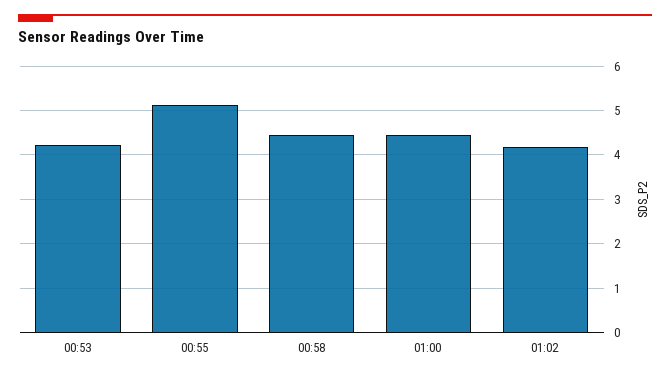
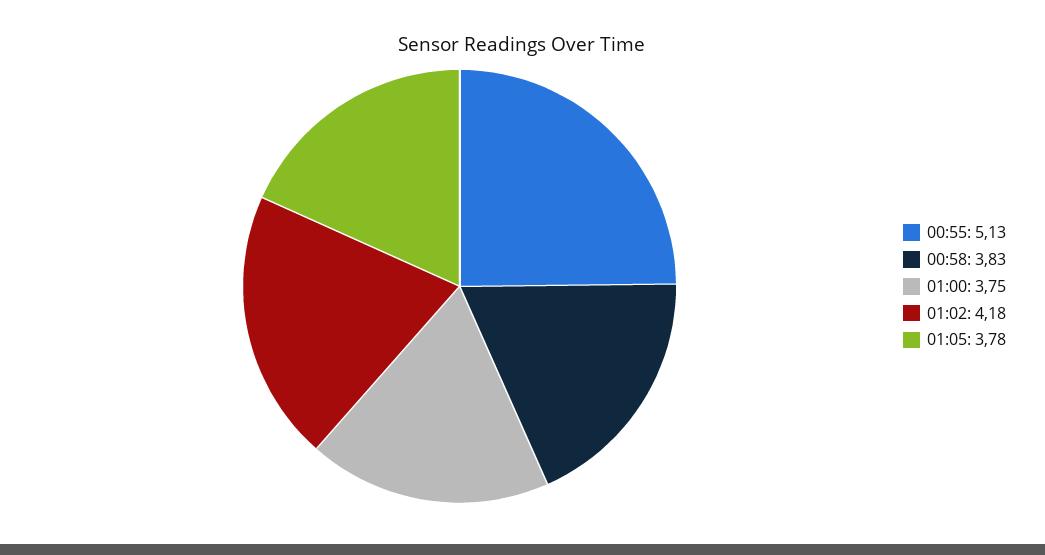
00:53: 4.2 -> none
00:58: 4.4 -> 3.83
01:00: 4.4 -> 3.75
01:05: none -> 3.78

